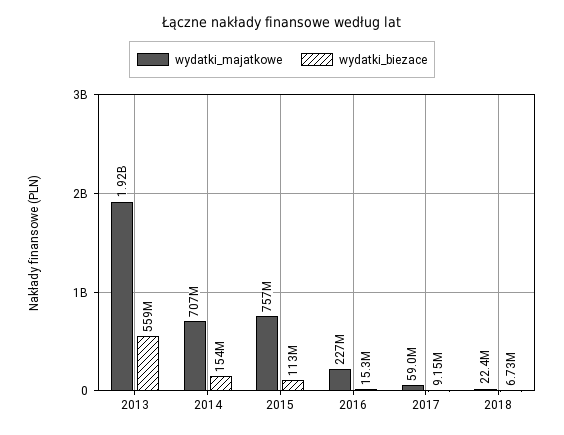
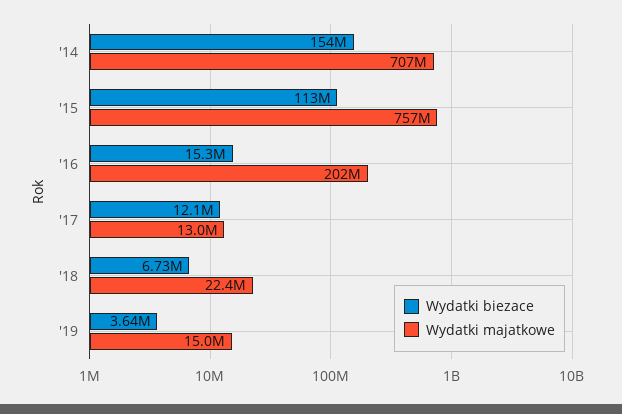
wydatki_majatkowe, 2013: 1920000000 -> none
wydatki_biezace, 2013: 559000000 -> none
wydatki_majatkowe, 2016: 227000000 -> 202000000
wydatki_majatkowe, 2017: 59000000 -> 13000000
wydatki_biezace, 2017: 9150000 -> 12100000
wydatki_biezace, '19: none -> 3640000
wydatki_majatkowe, '19: none -> 15000000

